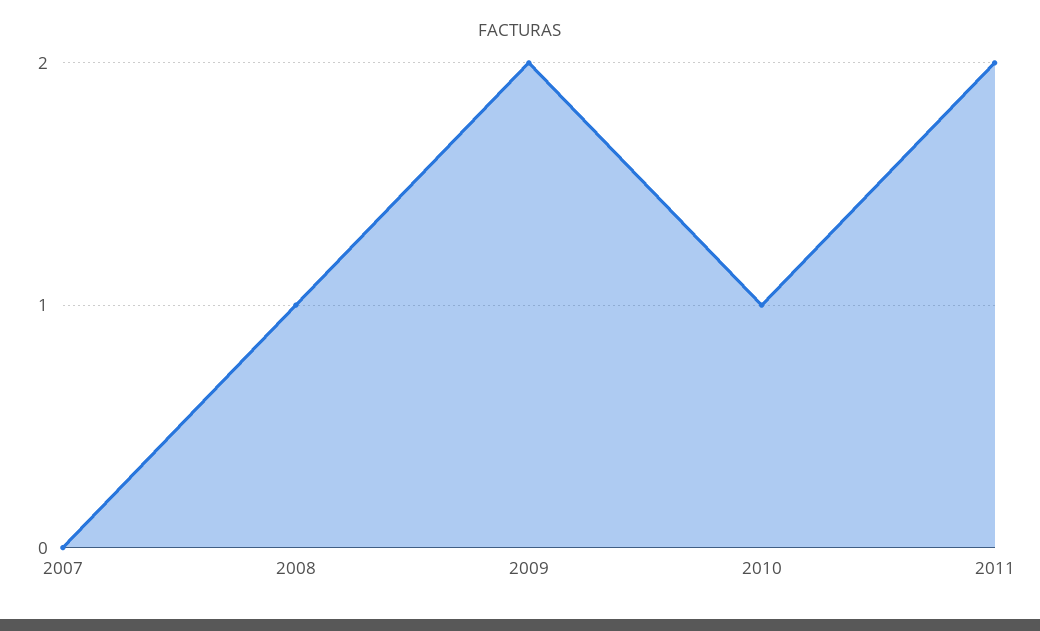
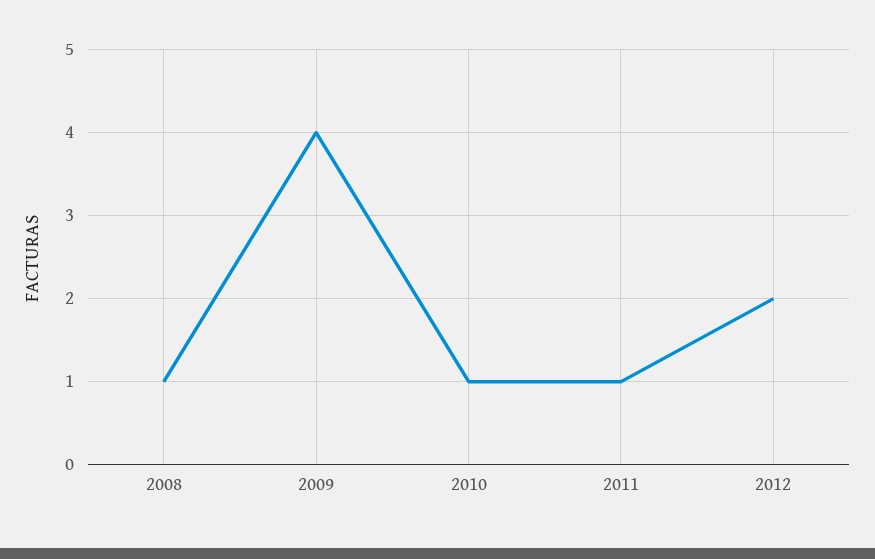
2007: 0 -> none
2009: 2 -> 4
2011: 2 -> 1
2012: none -> 2

